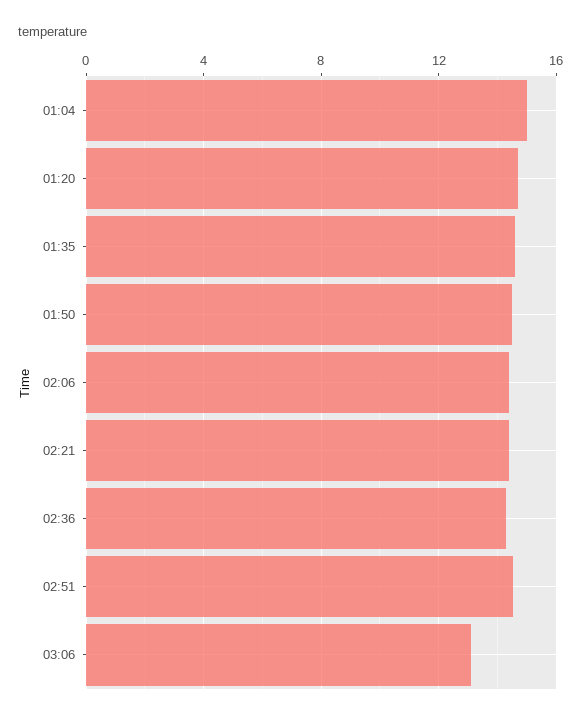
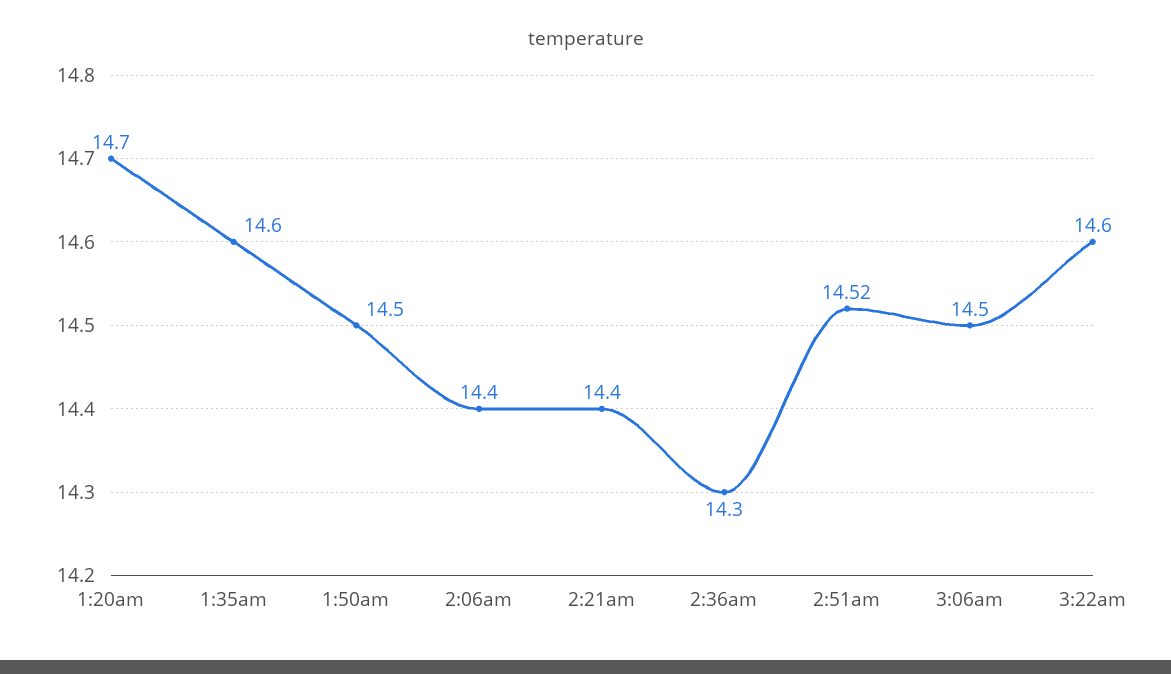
01:04: 15 -> none
03:06: 13 -> 14.5
3:22am: none -> 14.6

